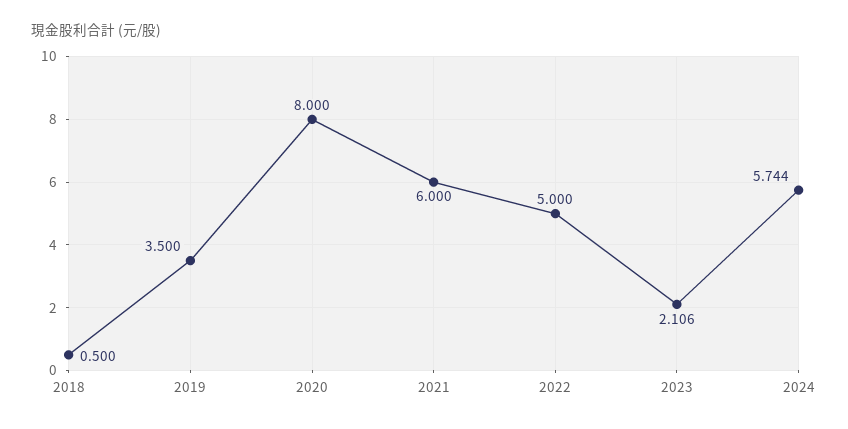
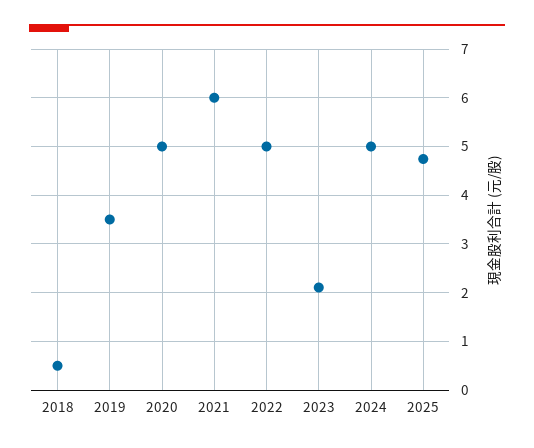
2020: 8 -> 5
2024: 5.744 -> 5
2025: none -> 4.8

